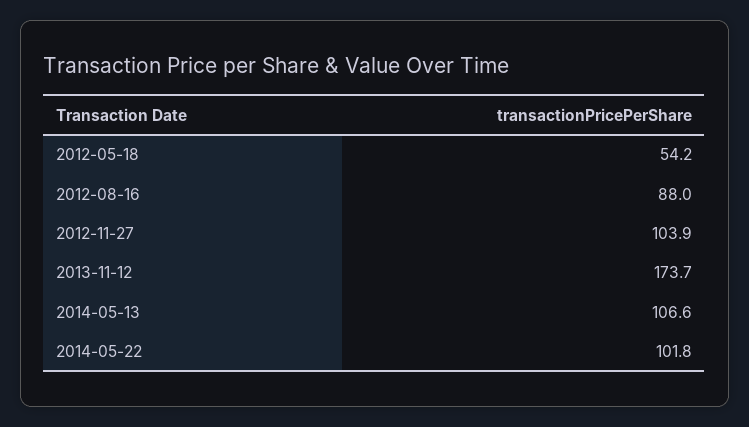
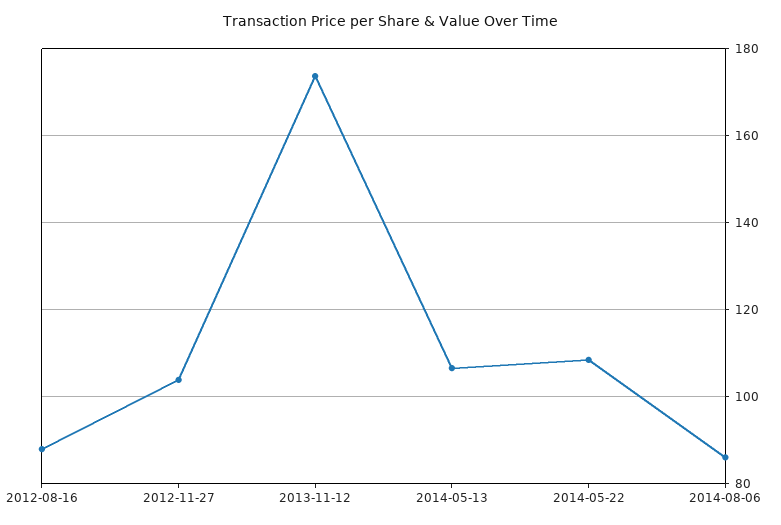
2012-05-18: 54.2 -> none
2014-05-22: 101.8 -> 108
2014-08-06: none -> 86

